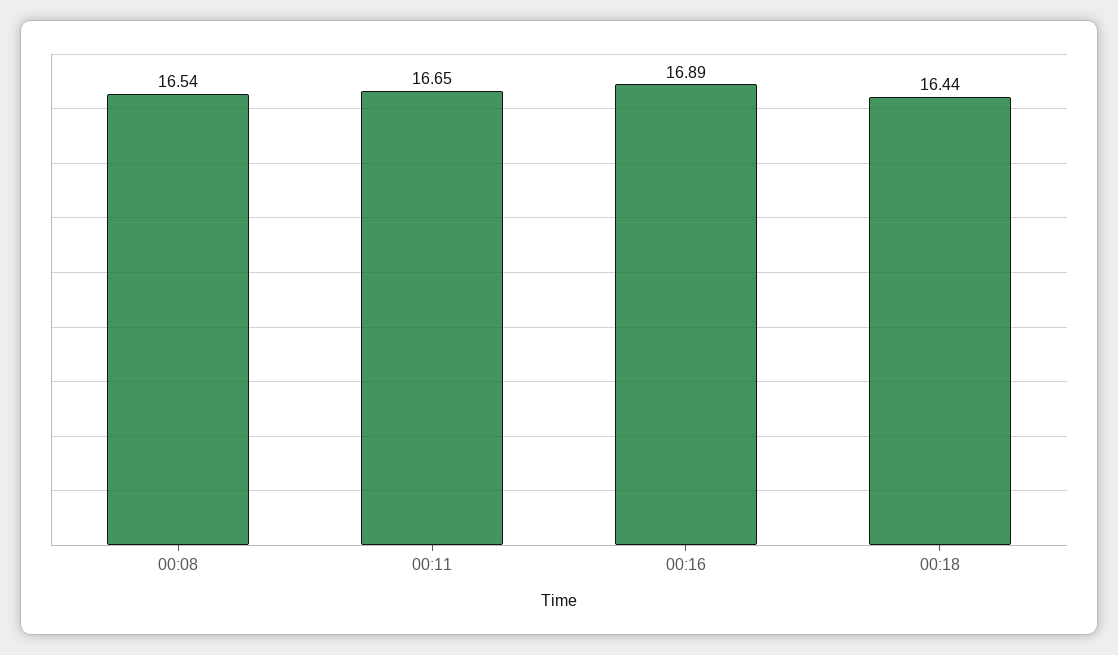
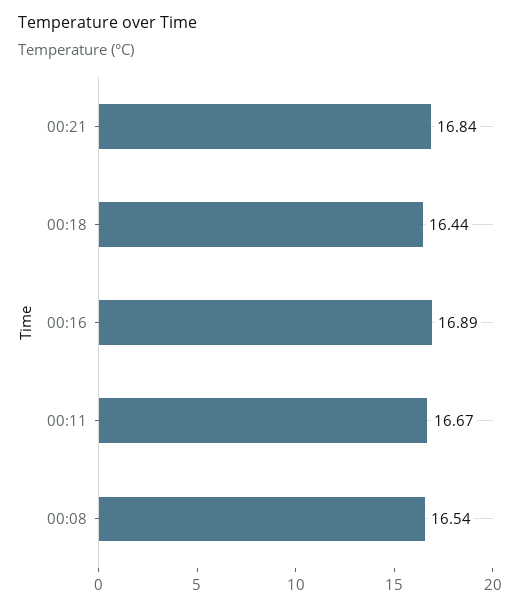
00:11: 16.65 -> 16.67
00:21: none -> 16.84

